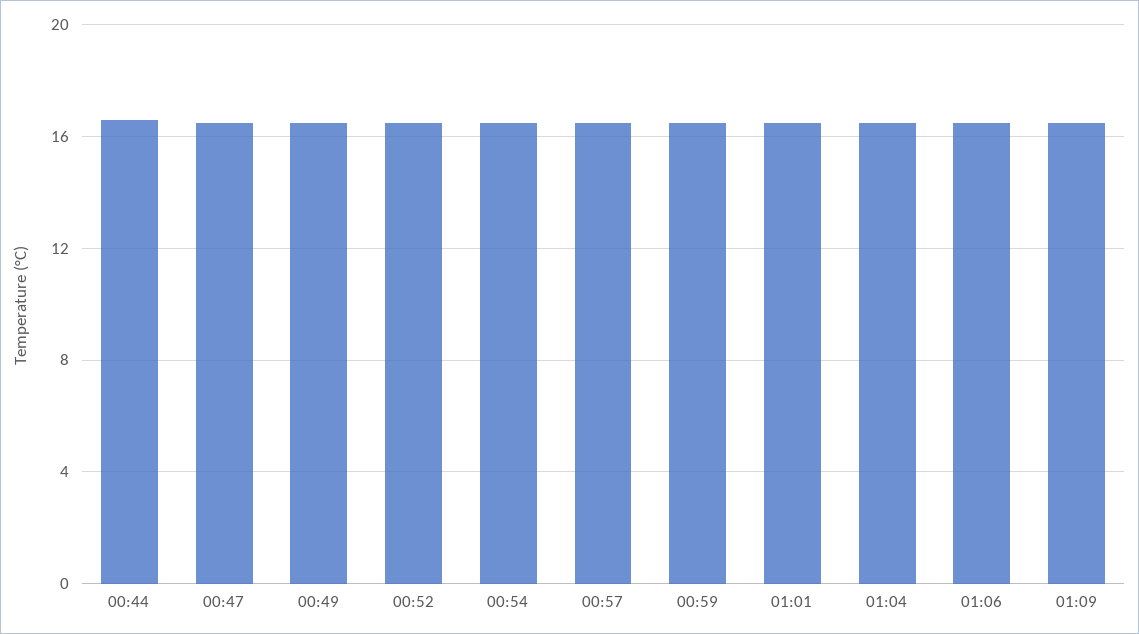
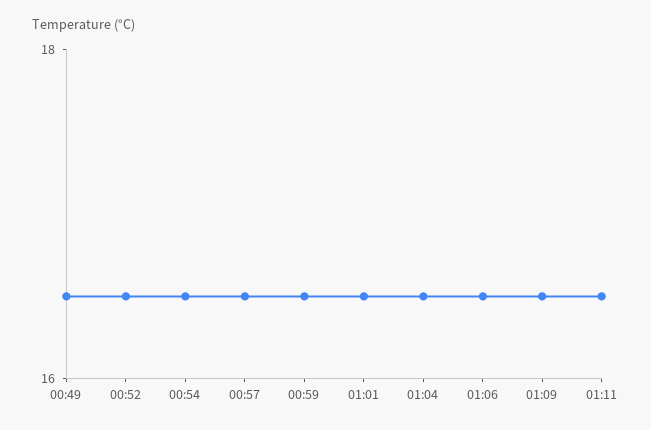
00:44: 16.5 -> none
00:47: 16.5 -> none
01:11: none -> 16.5

